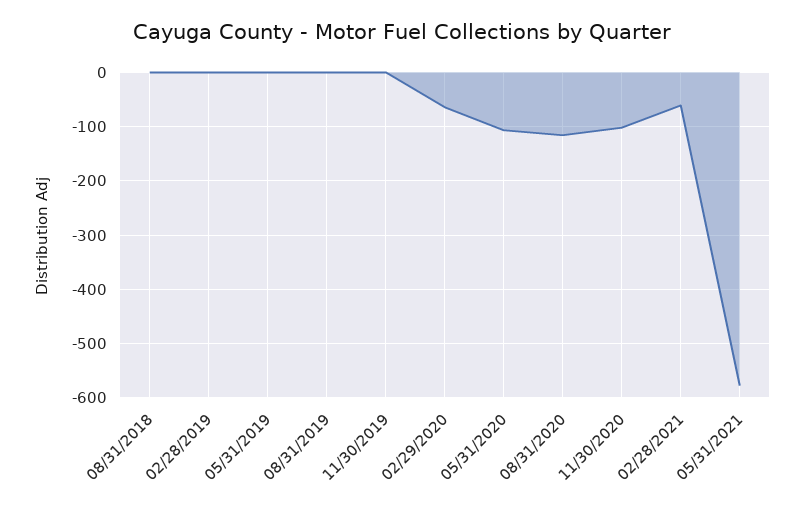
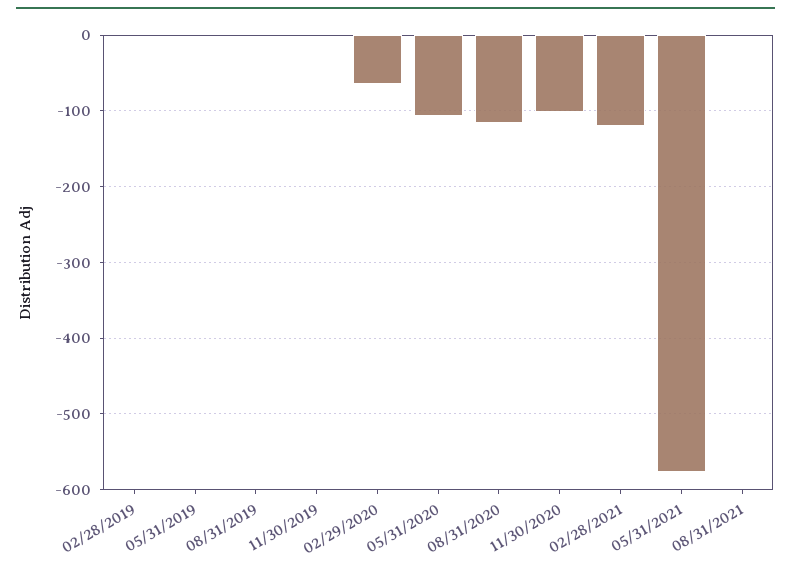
08/31/2018: 0 -> none
02/28/2021: -60 -> -120
08/31/2021: none -> 0

